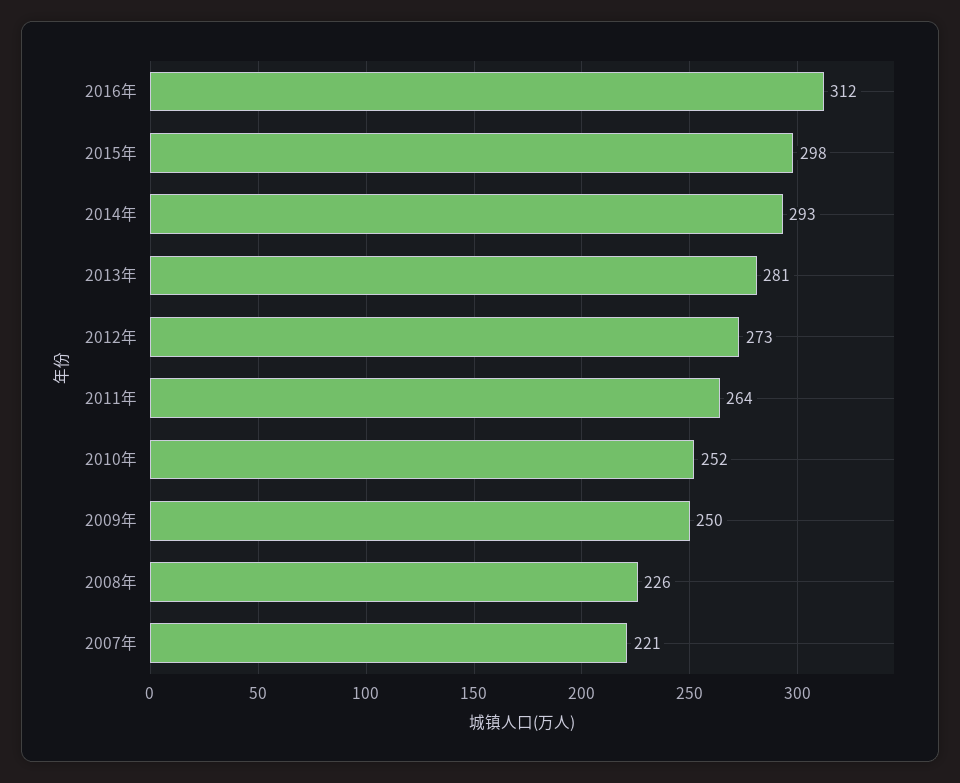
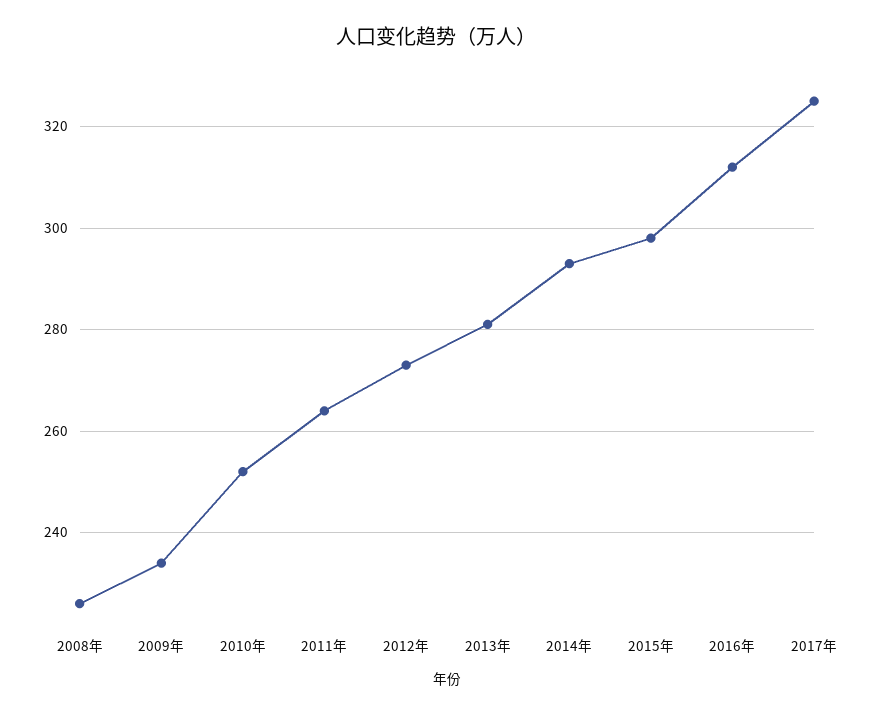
2009年: 250 -> 235
2007年: 221 -> none
2017年: none -> 325

